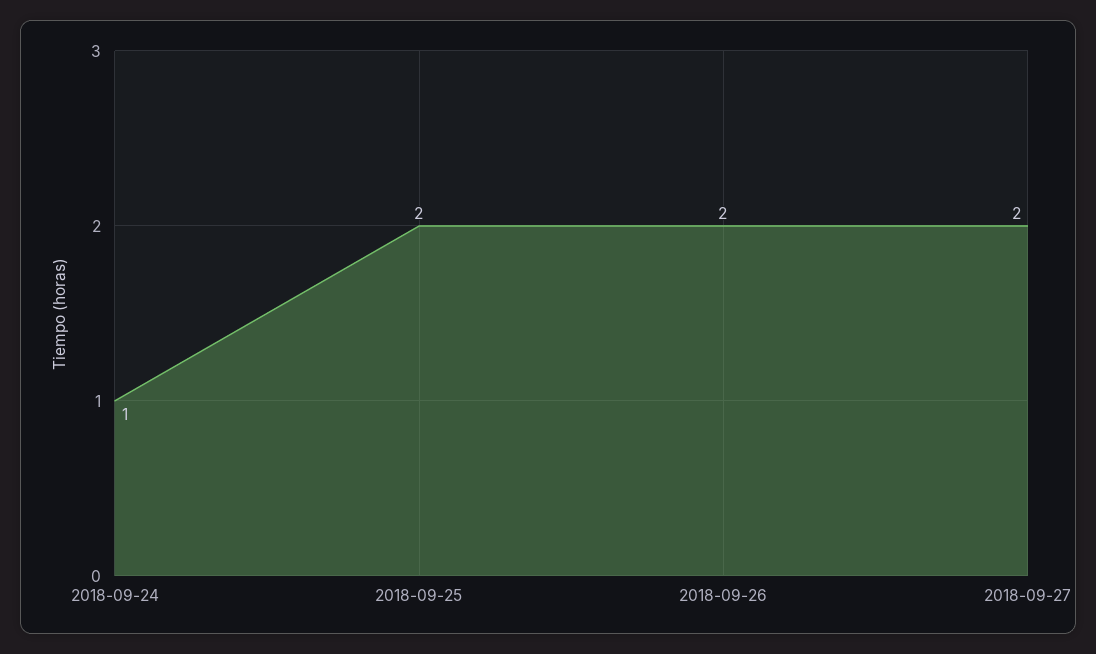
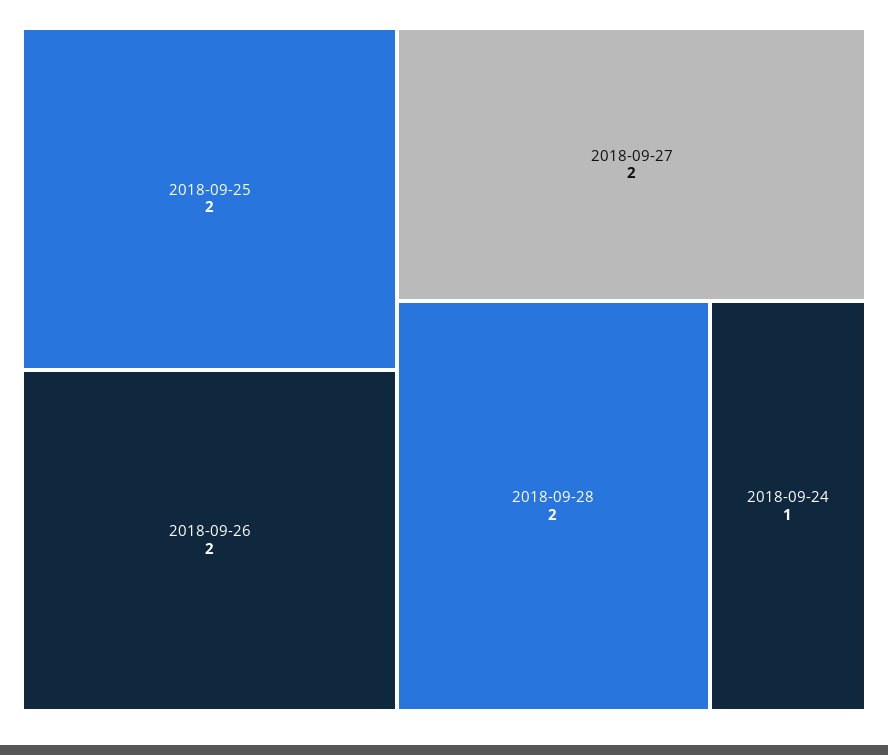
2018-09-28: none -> 2

